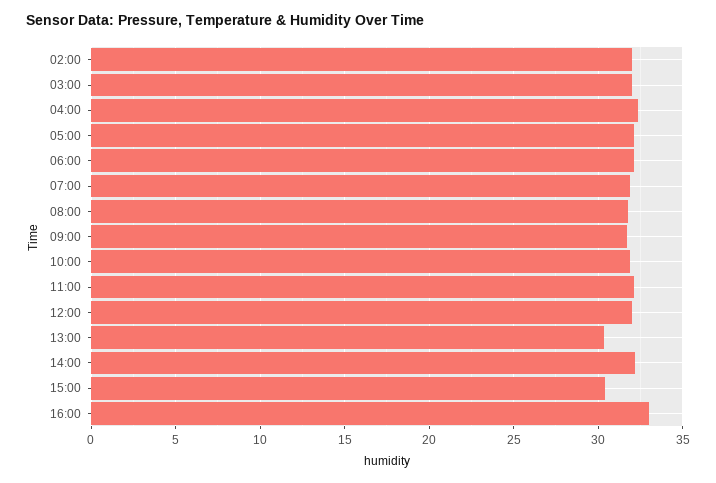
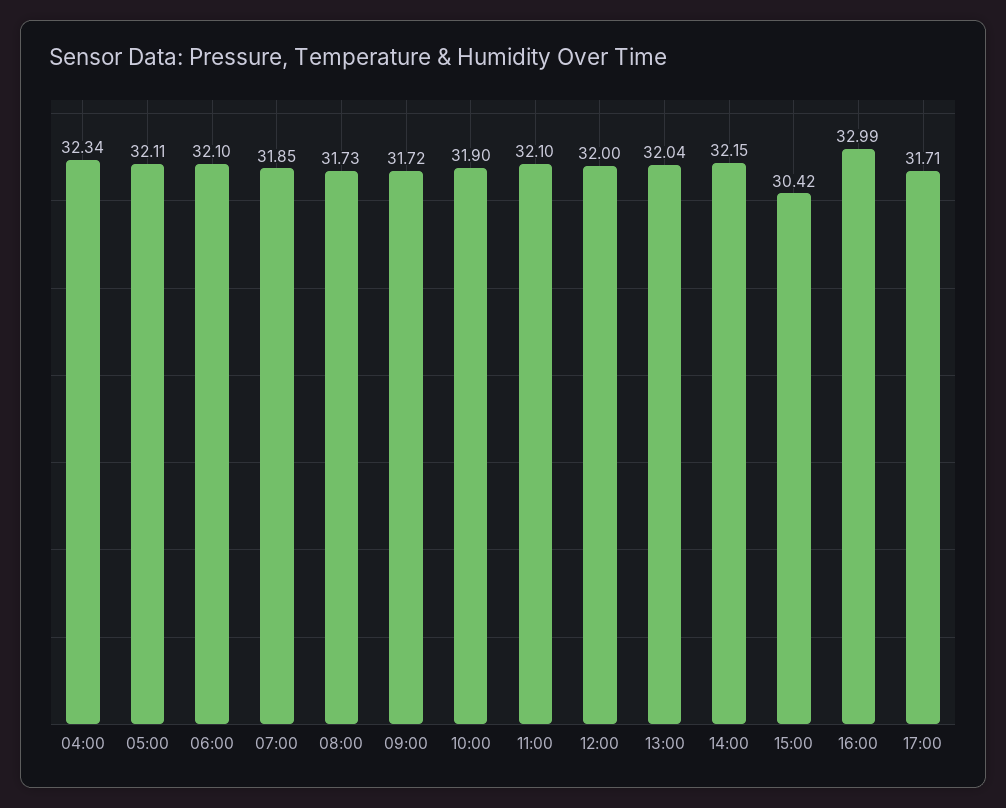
02:00: 32 -> none
03:00: 32 -> none
13:00: 30.5 -> 32.04
17:00: none -> 31.71

